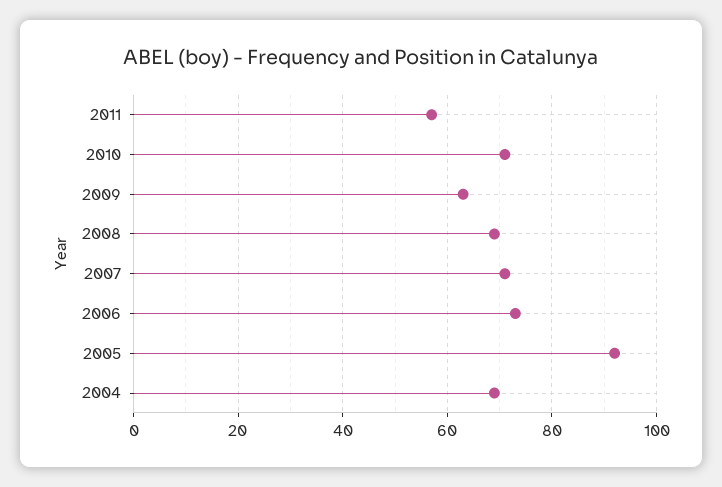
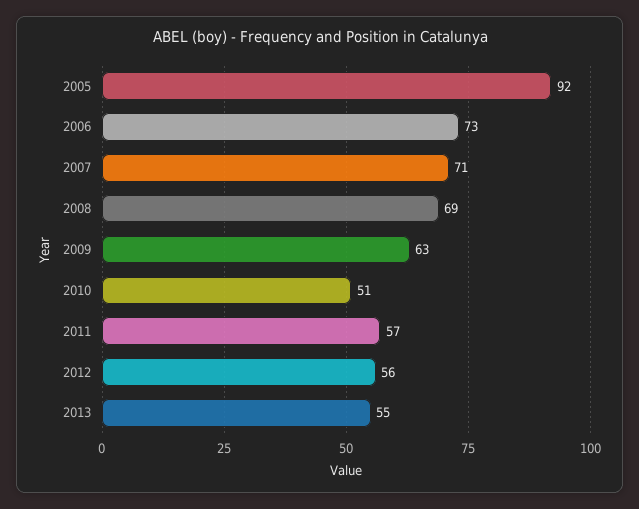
2010: 70 -> 51
2004: 70 -> none
2012: none -> 56
2013: none -> 55

